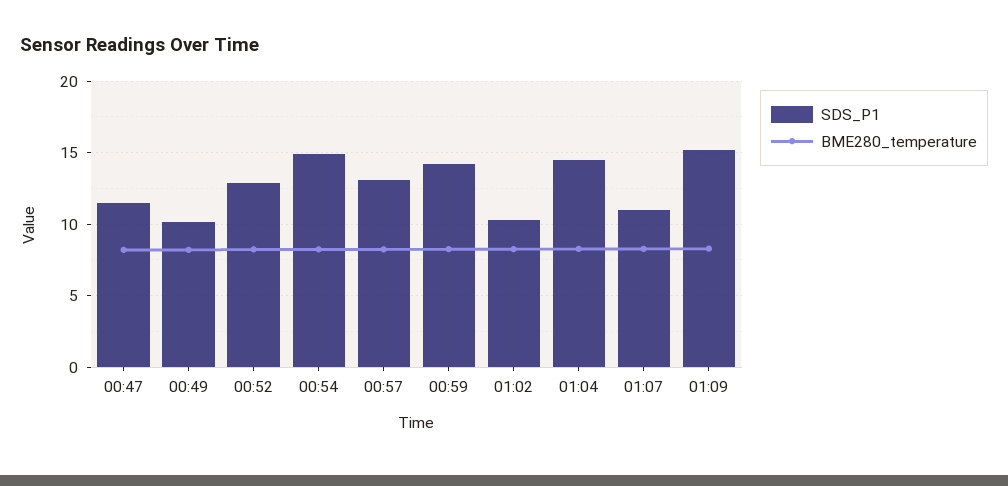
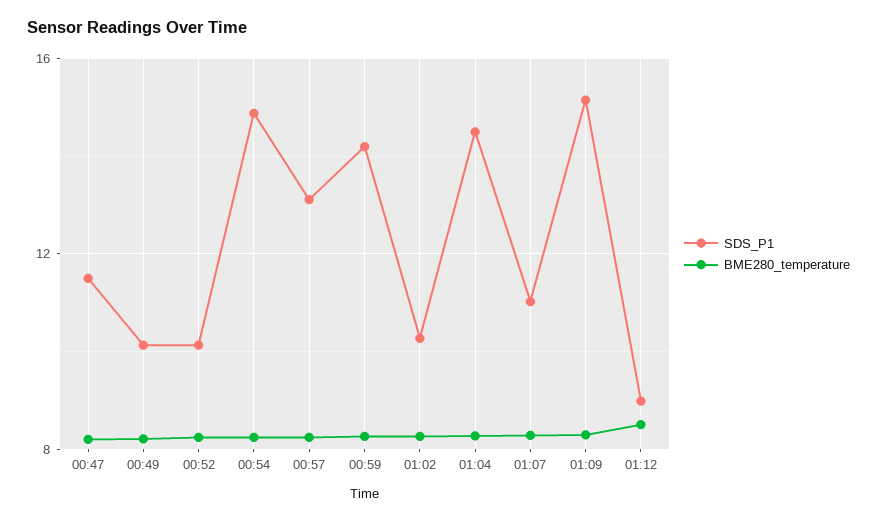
SDS_P1, 00:52: 13 -> 10
SDS_P1, 01:12: none -> 9
BME280_temperature, 01:12: none -> 8.5

